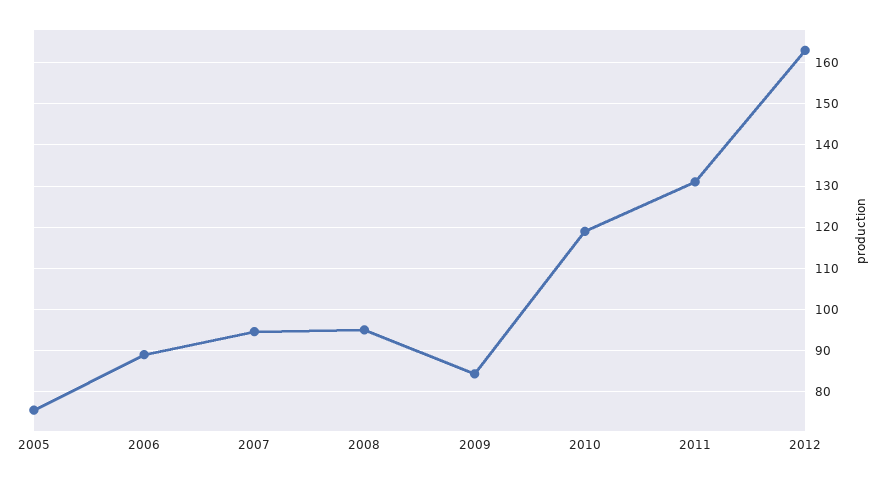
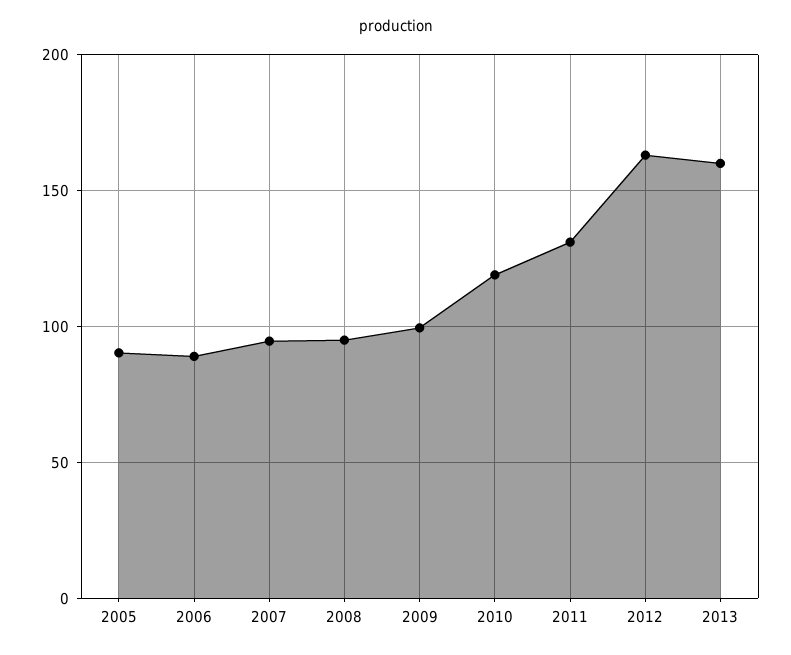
2005: 76 -> 90
2009: 84 -> 100
2013: none -> 160

